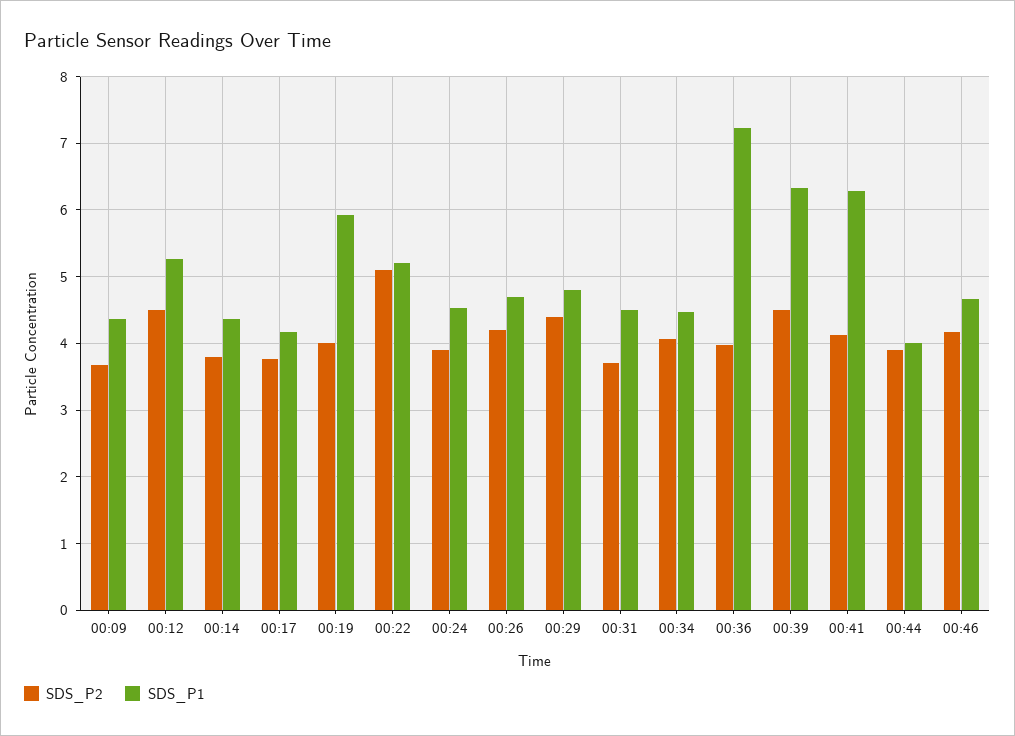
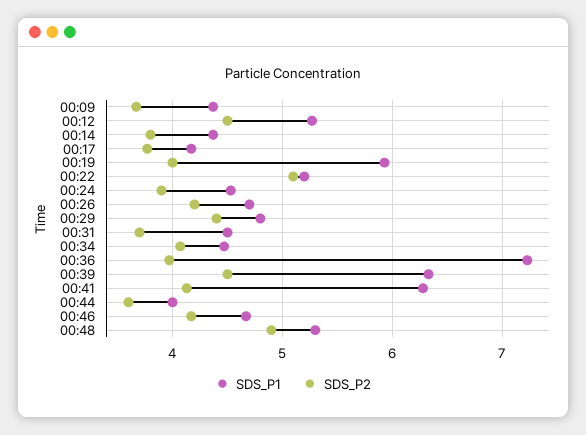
SDS_P2, 00:44: 3.9 -> 3.6
SDS_P1, 00:48: none -> 5.3
SDS_P2, 00:48: none -> 4.9

